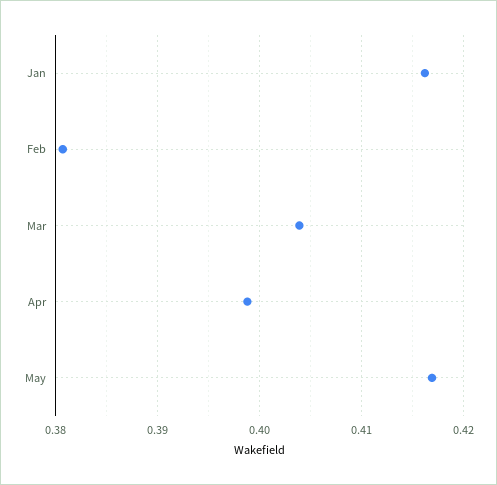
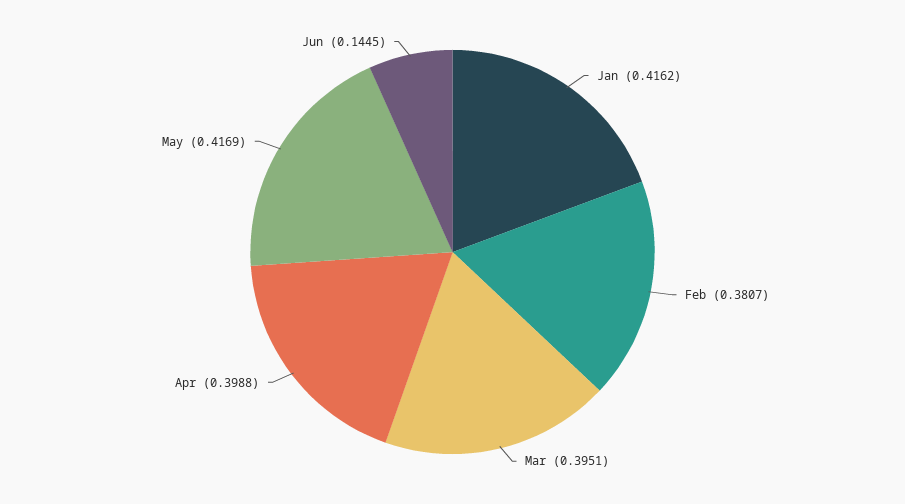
Mar: 0.404 -> 0.3951
Jun: none -> 0.1445

